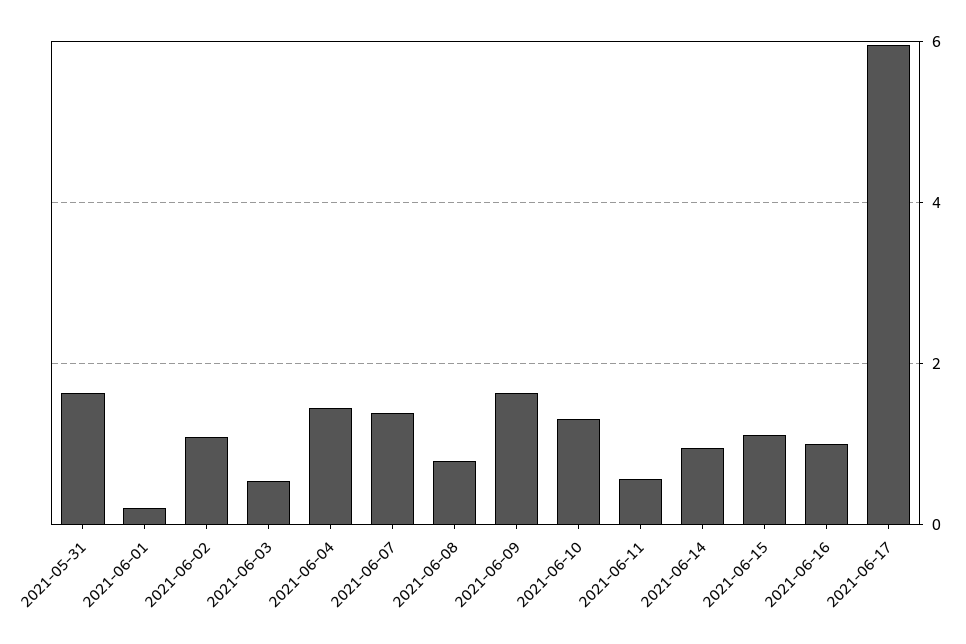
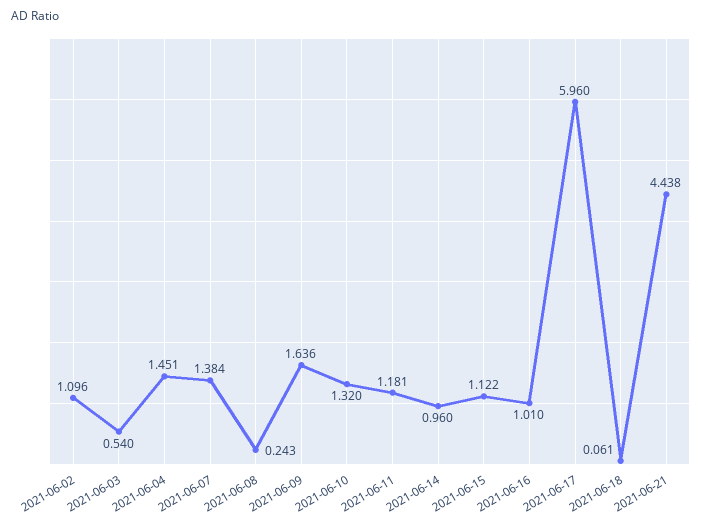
2021-05-31: 1.6 -> none
2021-06-01: 0.2 -> none
2021-06-08: 0.8 -> 0.243
2021-06-11: 0.6 -> 1.181
2021-06-18: none -> 0.061
2021-06-21: none -> 4.438

